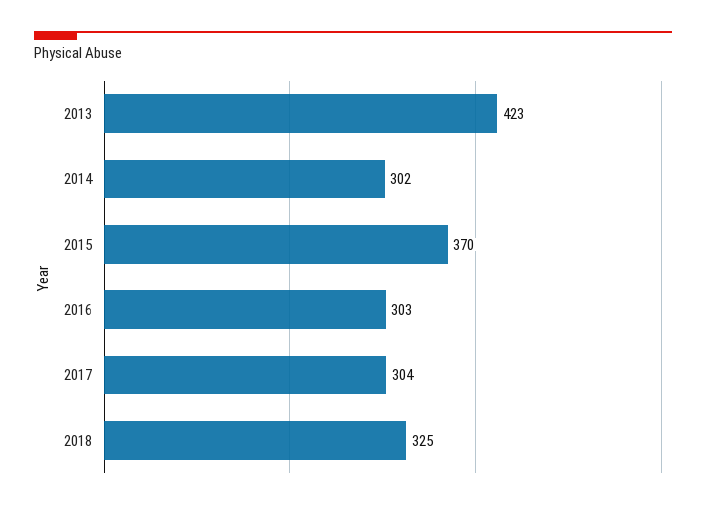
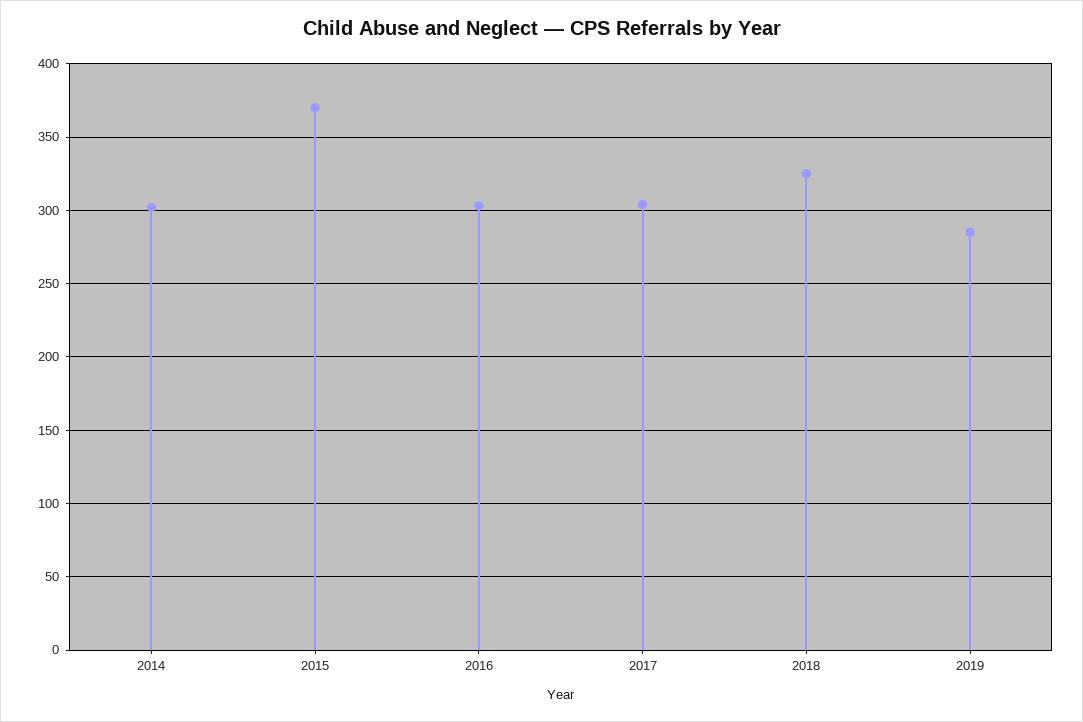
2013: 423 -> none
2019: none -> 285

